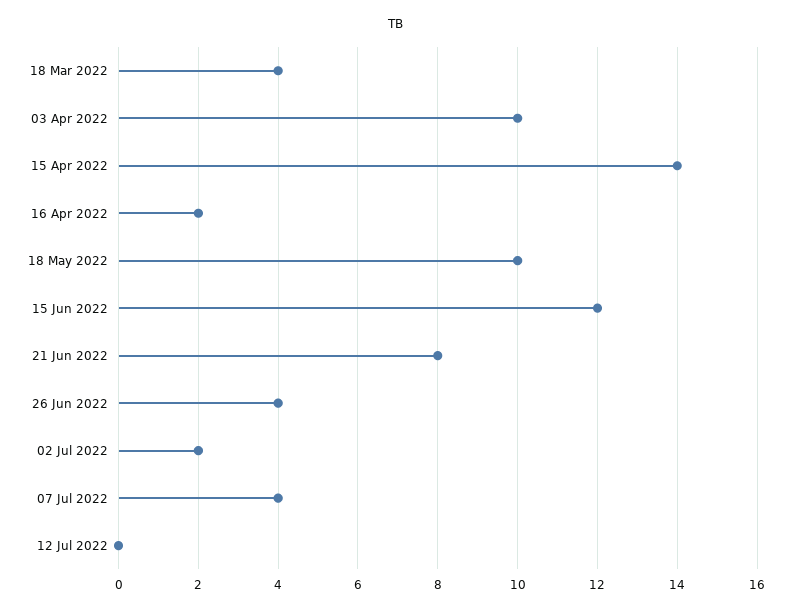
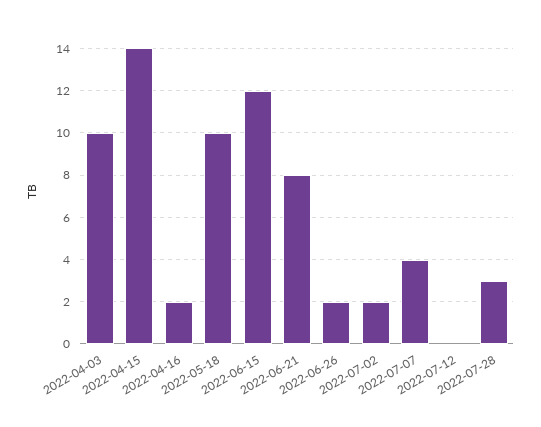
18 Mar 2022: 4 -> none
26 Jun 2022: 4 -> 2
2022-07-28: none -> 3

